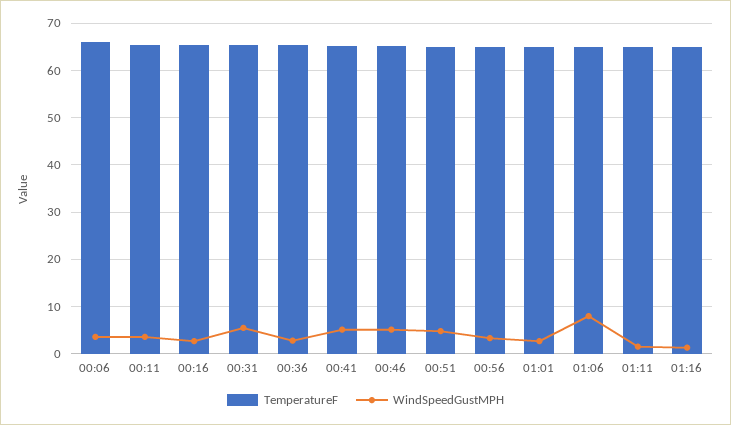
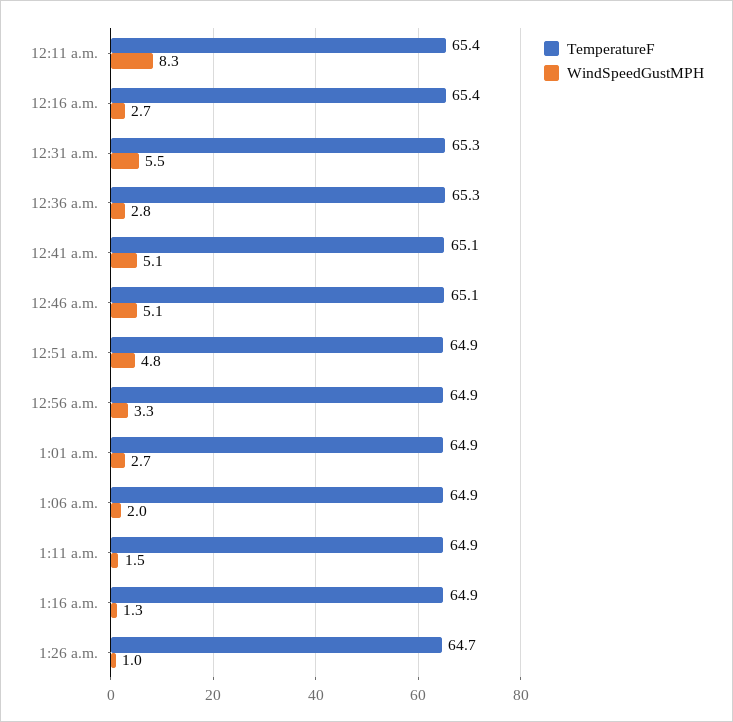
TemperatureF, 00:06: 66 -> none
WindSpeedGustMPH, 00:06: 4 -> none
WindSpeedGustMPH, 00:11: 4 -> 8.3
WindSpeedGustMPH, 01:06: 8 -> 2
TemperatureF, 1:26 a.m.: none -> 64.7
WindSpeedGustMPH, 1:26 a.m.: none -> 1

